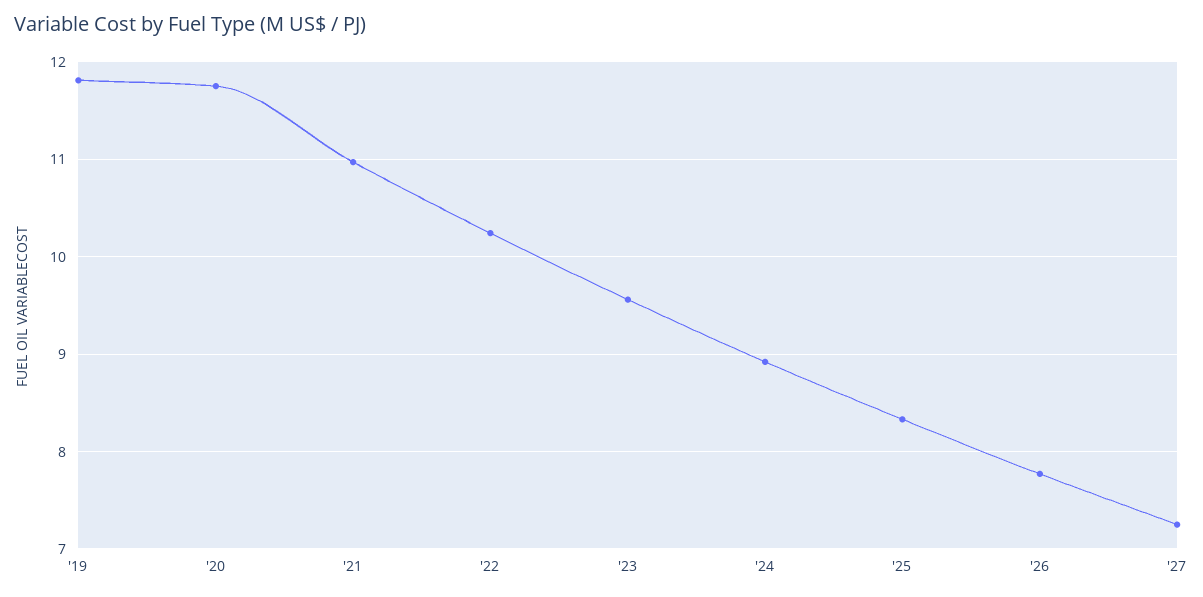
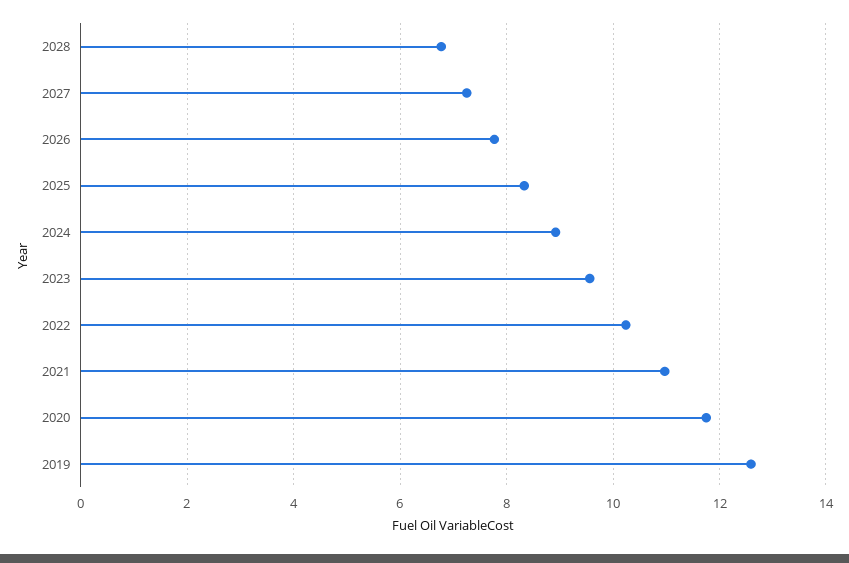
'19: 11.8 -> 12.6
2028: none -> 6.8

